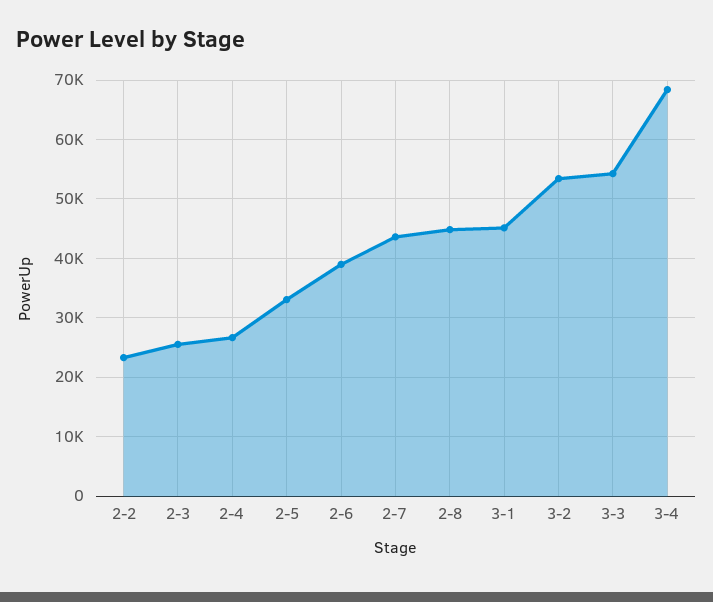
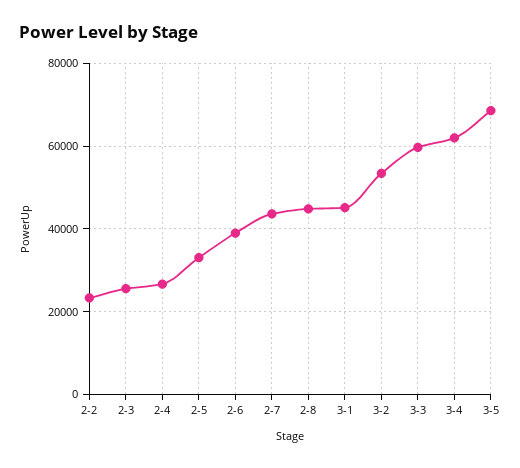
3-3: 54000 -> 60000
3-4: 68000 -> 62000
3-5: none -> 68000

